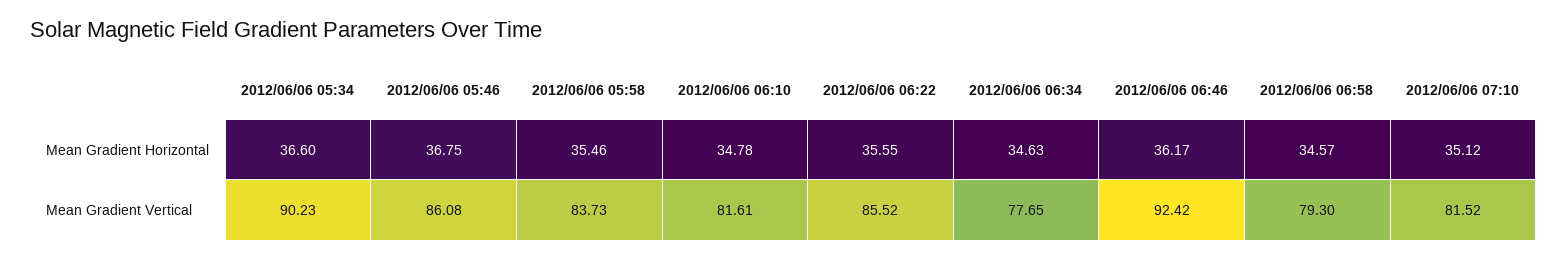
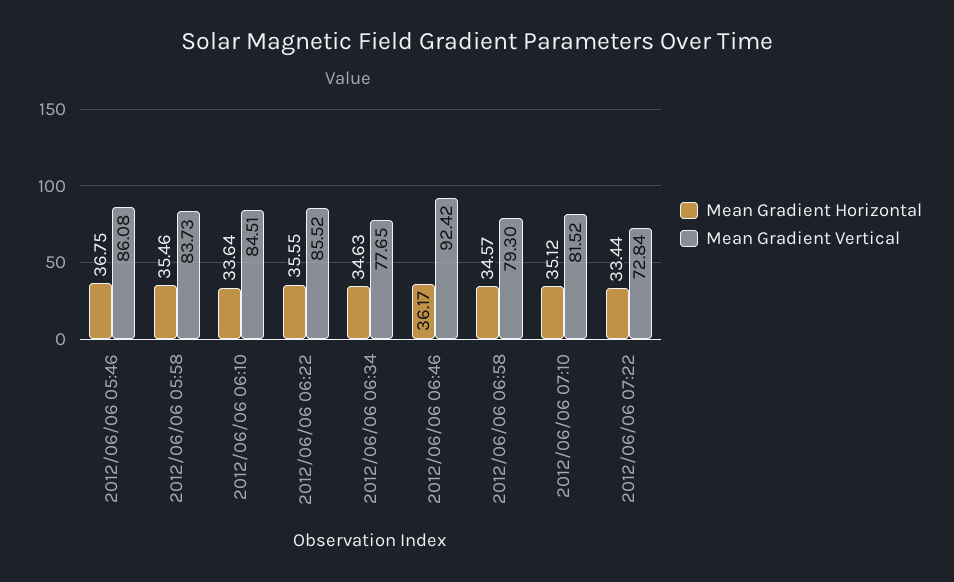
Mean Gradient Horizontal, 2012/06/06 05:34: 36.6 -> none
Mean Gradient Horizontal, 2012/06/06 06:10: 34.78 -> 33.64
Mean Gradient Vertical, 2012/06/06 05:34: 90.23 -> none
Mean Gradient Vertical, 2012/06/06 06:10: 81.61 -> 84.51
Mean Gradient Horizontal, 2012/06/06 07:22: none -> 33.44
Mean Gradient Vertical, 2012/06/06 07:22: none -> 72.84

